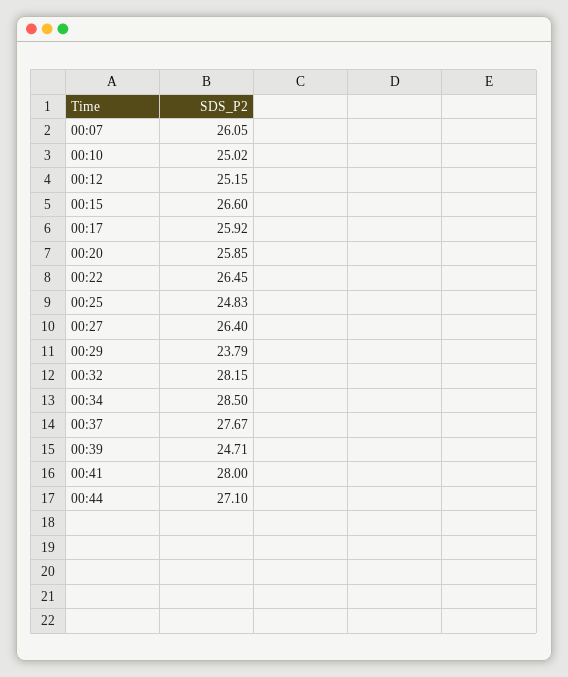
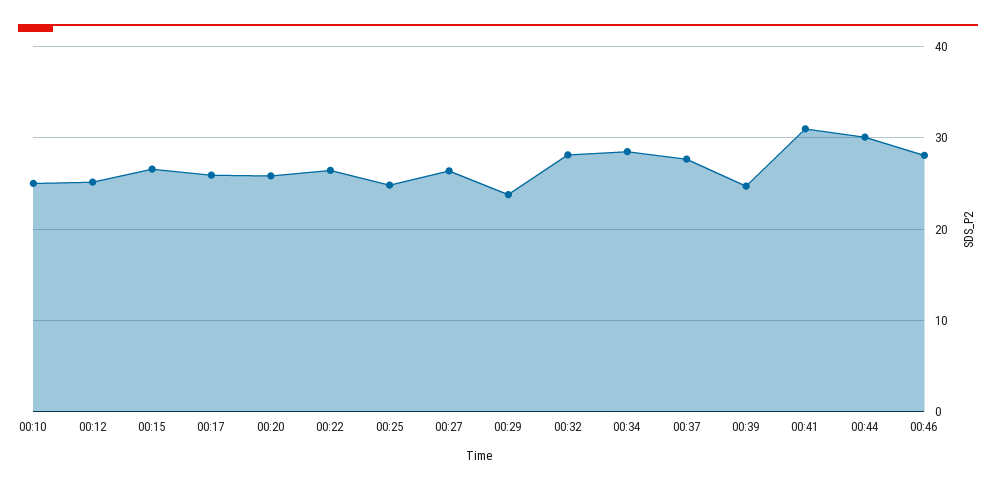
00:07: 26.05 -> none
00:41: 28 -> 31
00:44: 27.1 -> 30
00:46: none -> 28

